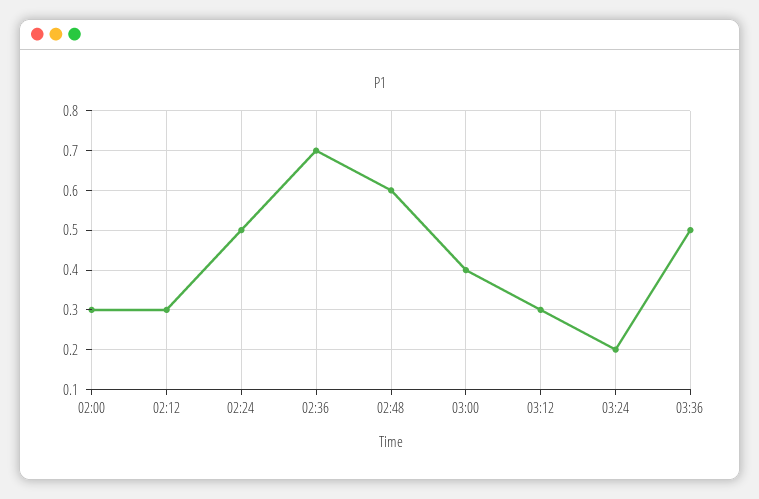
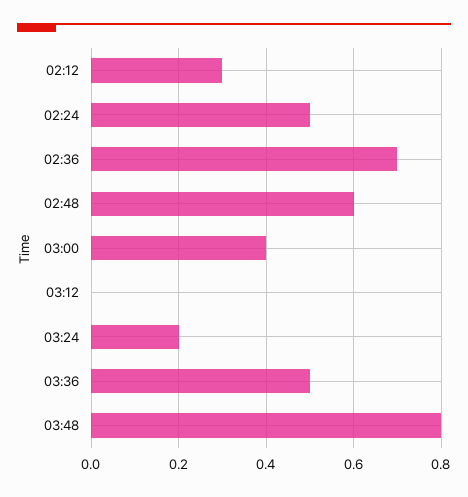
02:00: 0.3 -> none
03:12: 0.3 -> 0
03:48: none -> 0.8

